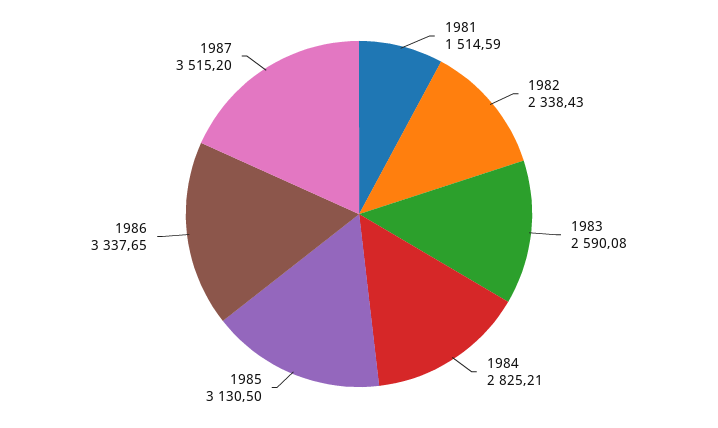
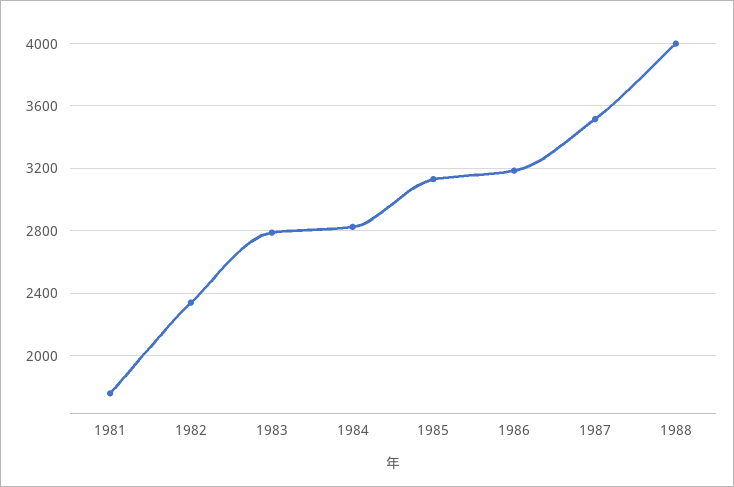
1981: 1514.59 -> 1750
1983: 2590.08 -> 2800
1986: 3337.65 -> 3200
1988: none -> 4000

